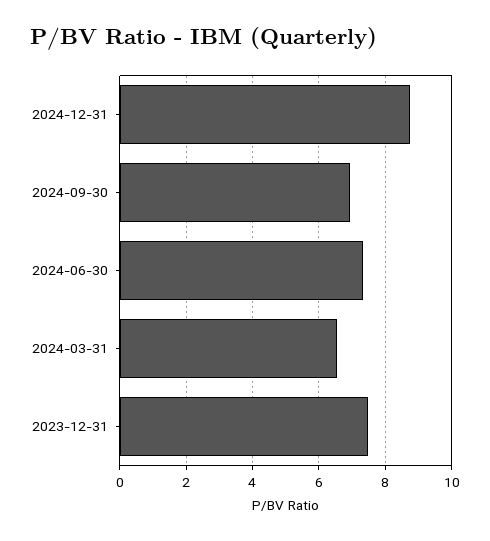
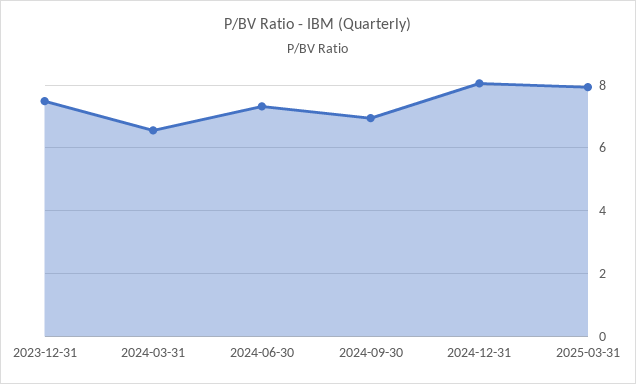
2024-12-31: 8.8 -> 8
2025-03-31: none -> 8

